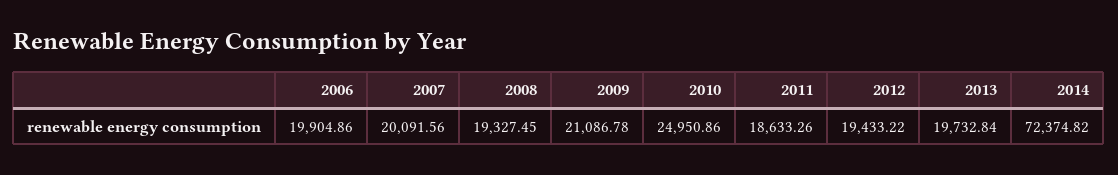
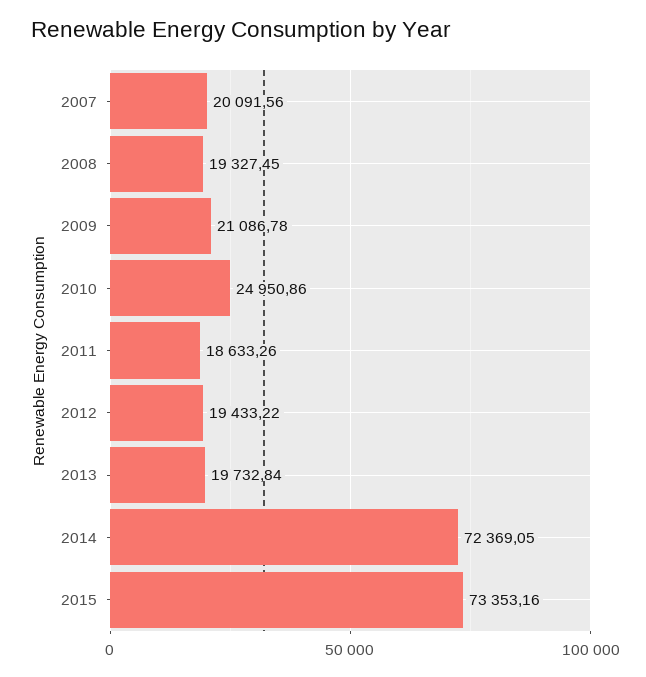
2006: 19904.86 -> none
2014: 72374.82 -> 72369.05
2015: none -> 73353.16

